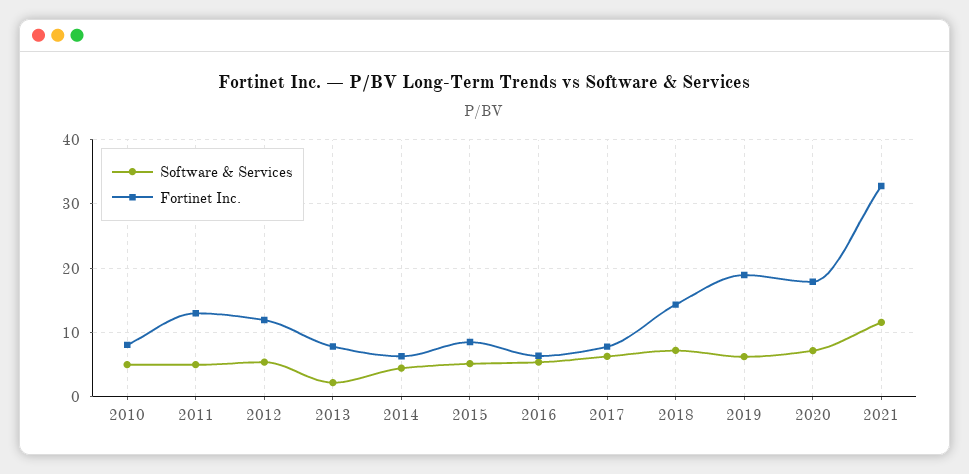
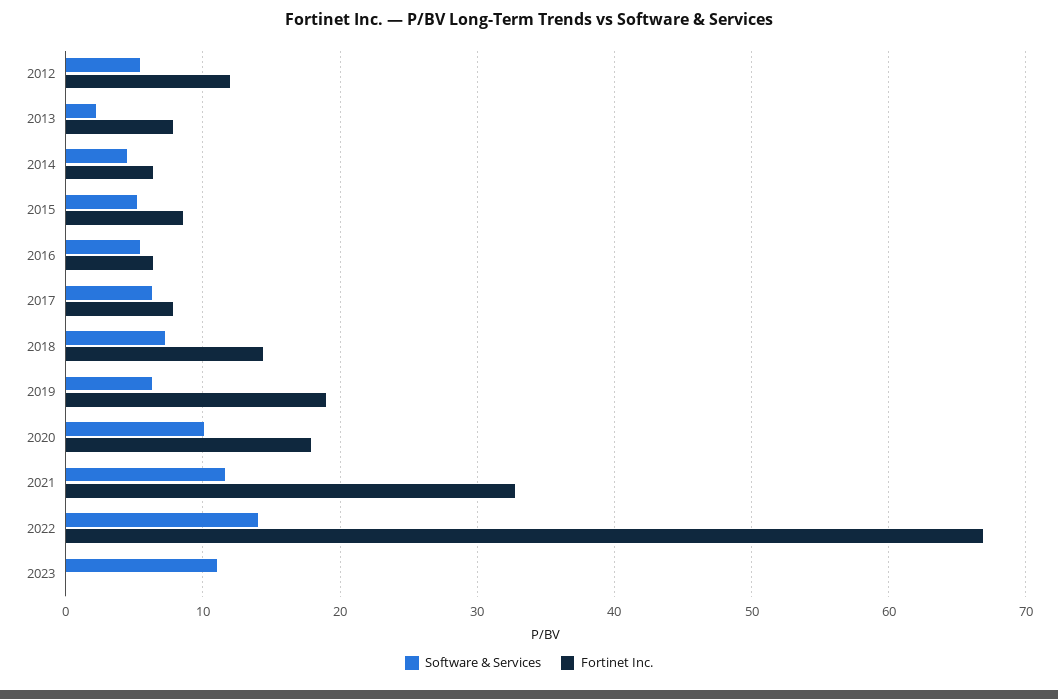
Software & Services, 2010: 5 -> none
Fortinet Inc., 2010: 8 -> none
Software & Services, 2011: 5 -> none
Fortinet Inc., 2011: 13 -> none
Software & Services, 2020: 7 -> 10
Software & Services, 2022: none -> 14
Fortinet Inc., 2022: none -> 67
Software & Services, 2023: none -> 11
Fortinet Inc., 2023: none -> 0

